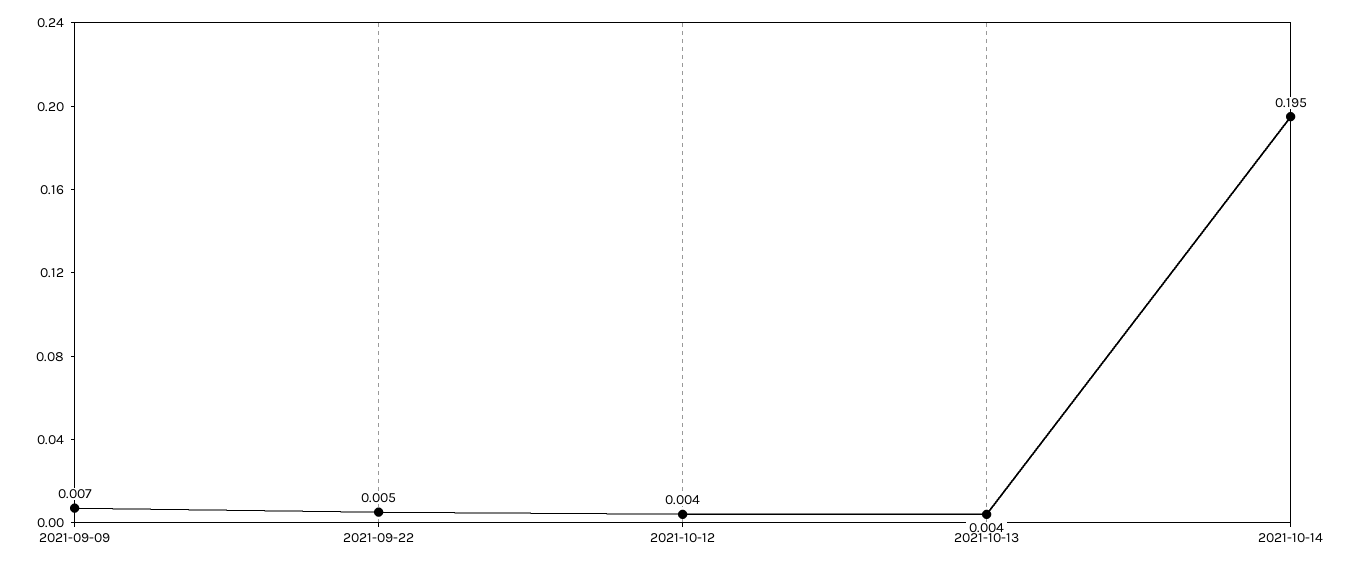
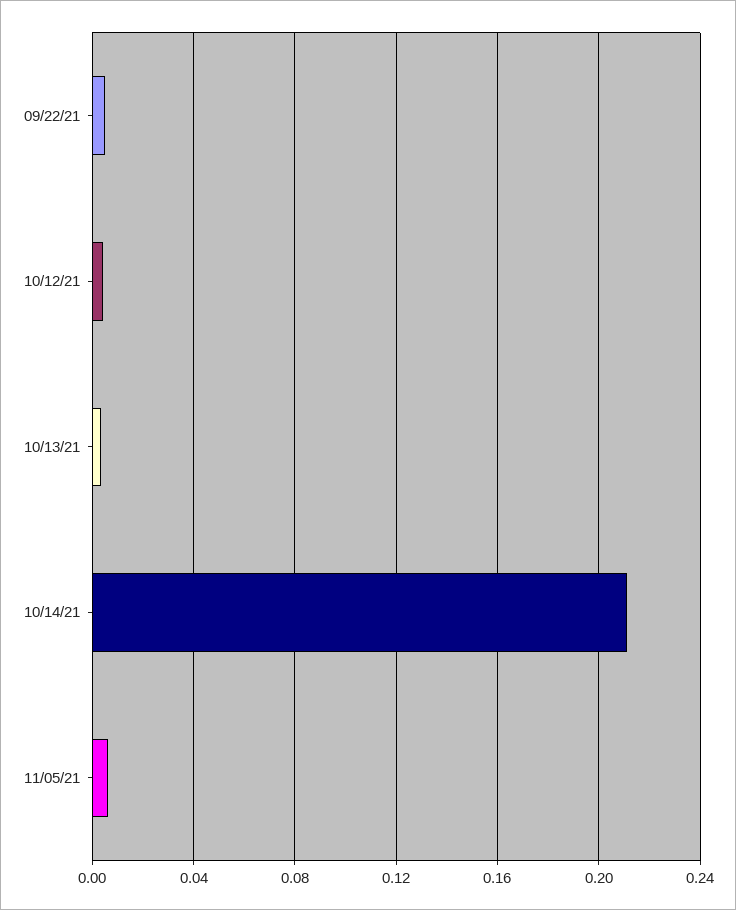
2021-09-09: 0.007 -> none
2021-10-14: 0.195 -> 0.21
11/05/21: none -> 0.005

